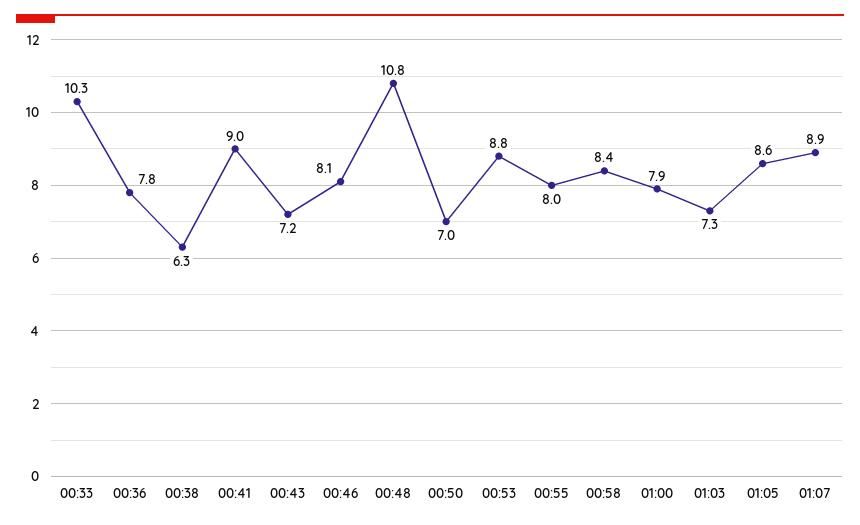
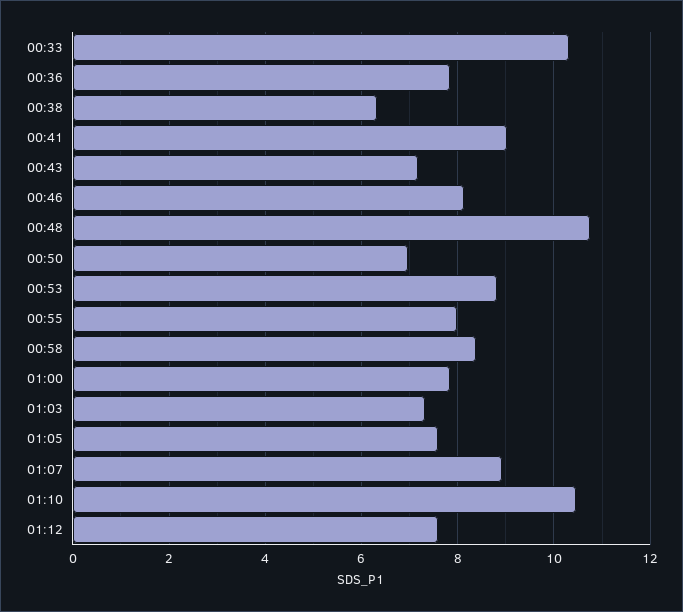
01:05: 8.6 -> 7.6
01:10: none -> 10.4
01:12: none -> 7.6

